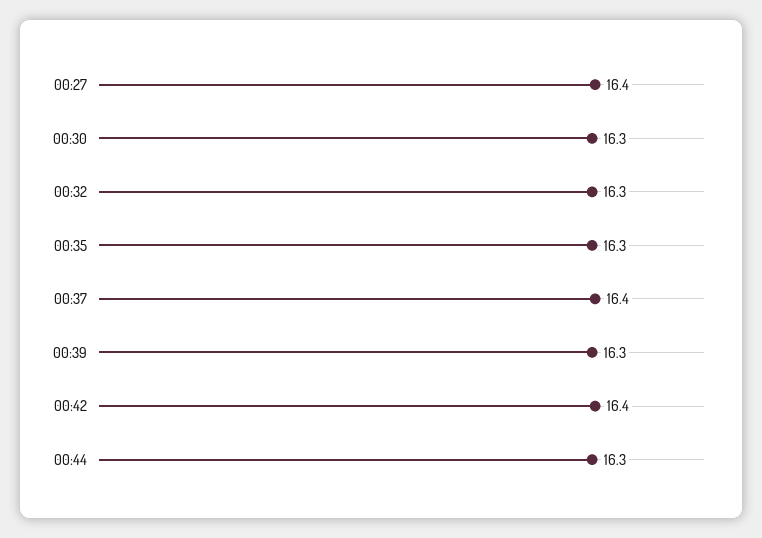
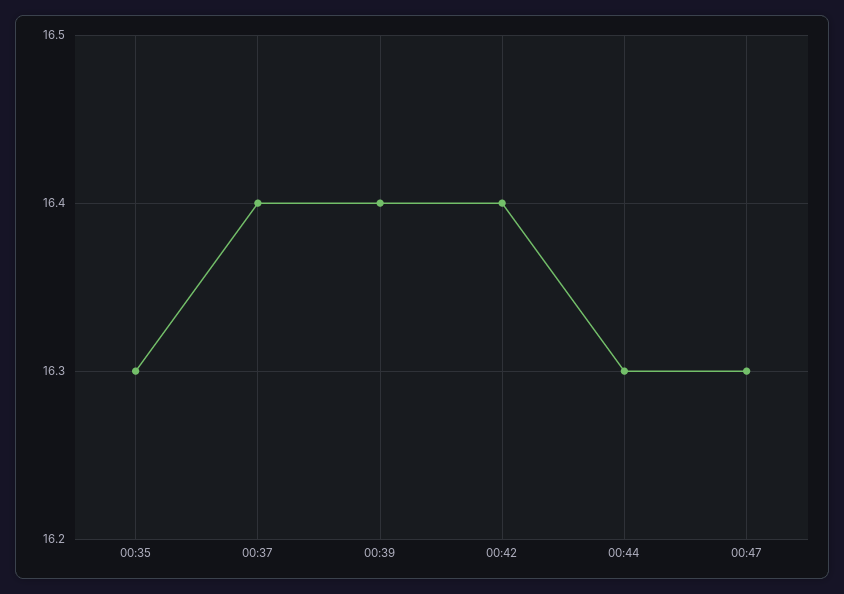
00:27: 16.4 -> none
00:30: 16.3 -> none
00:32: 16.3 -> none
00:39: 16.3 -> 16.4
00:47: none -> 16.3

